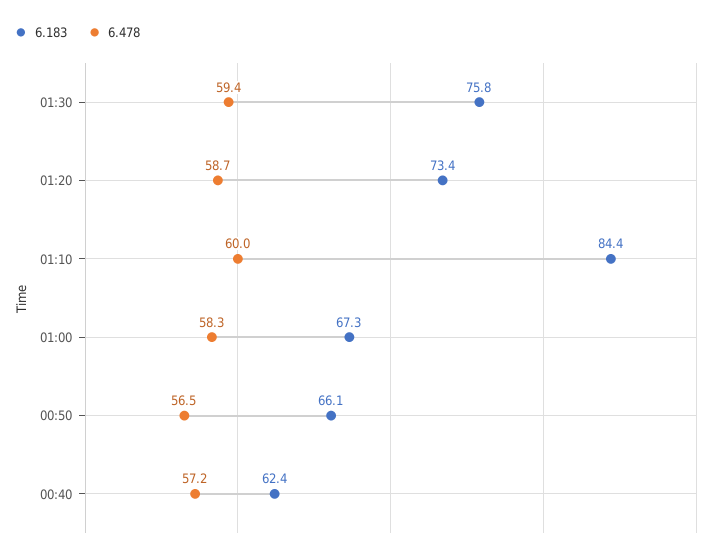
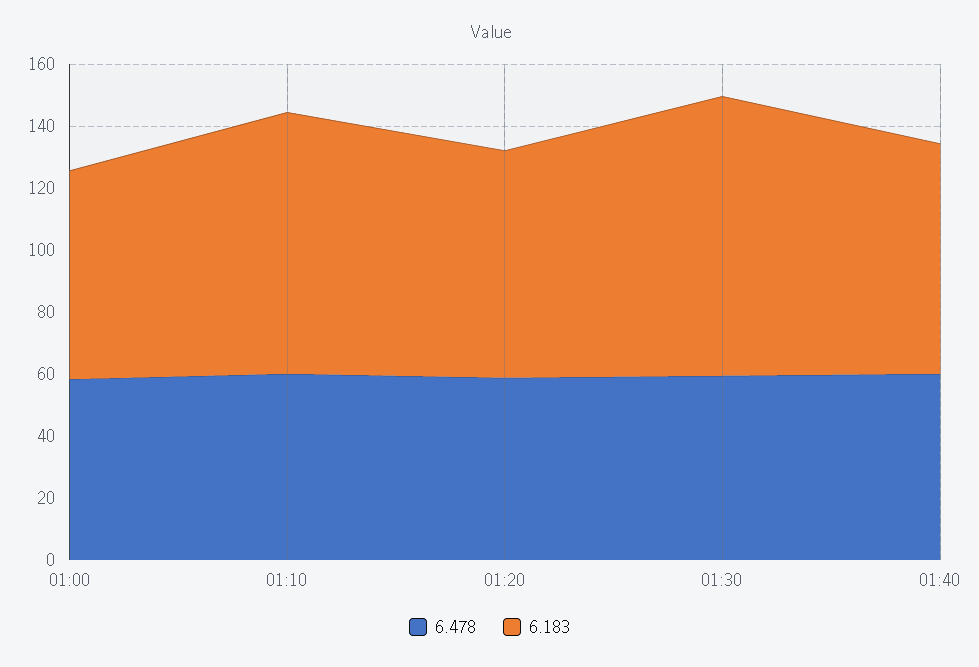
6.183, 01:30: 75.8 -> 90
6.183, 00:50: 66.1 -> none
6.478, 00:50: 56.5 -> none
6.183, 00:40: 62.4 -> none
6.478, 00:40: 57.2 -> none
6.478, 01:40: none -> 60
6.183, 01:40: none -> 75

